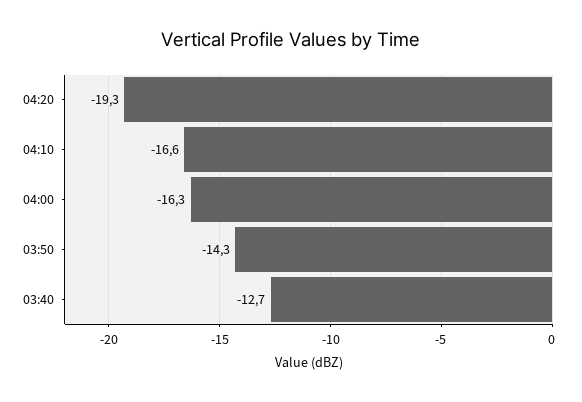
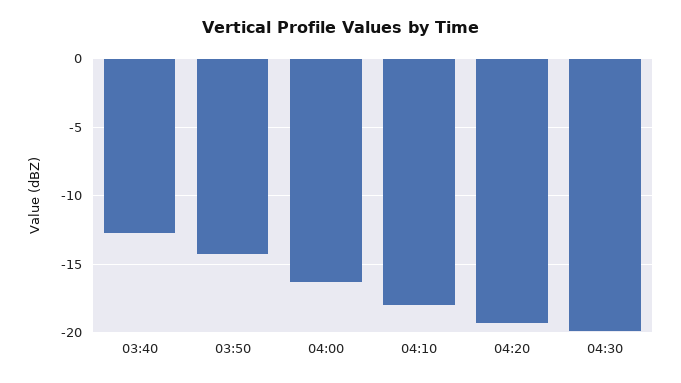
04:10: -16.6 -> -18
04:30: none -> -20

